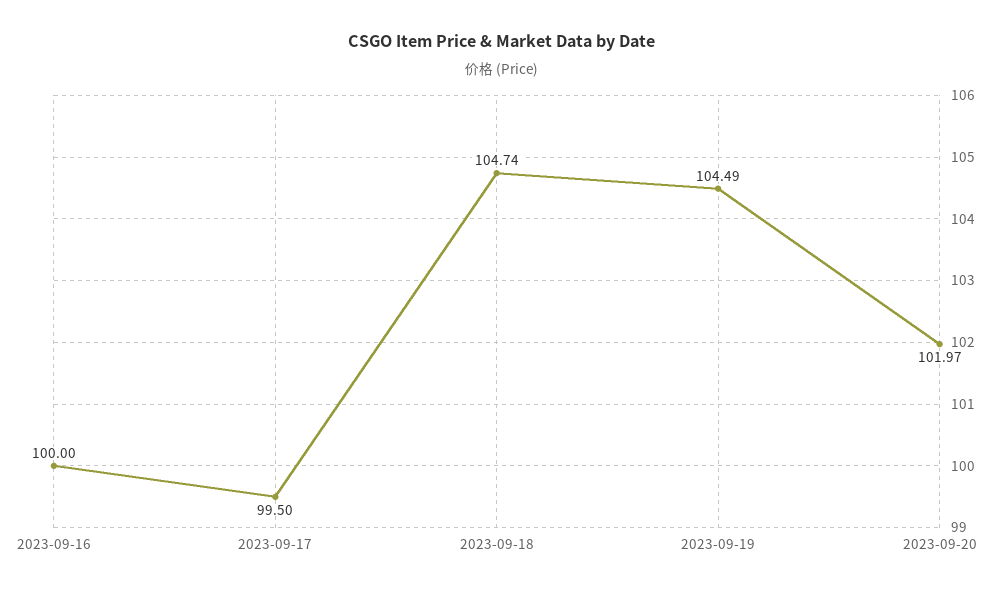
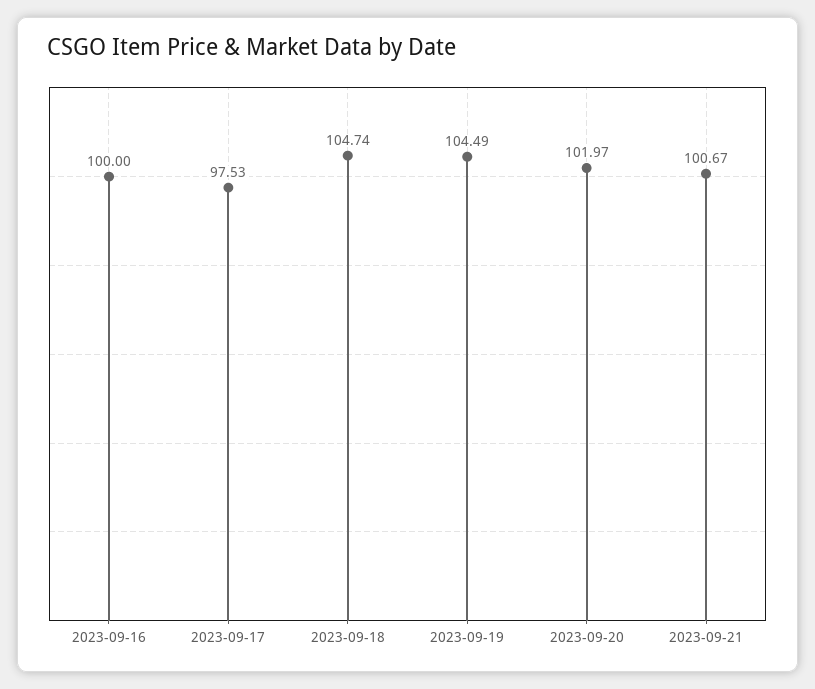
2023-09-17: 99.5 -> 97.53
2023-09-21: none -> 100.67

